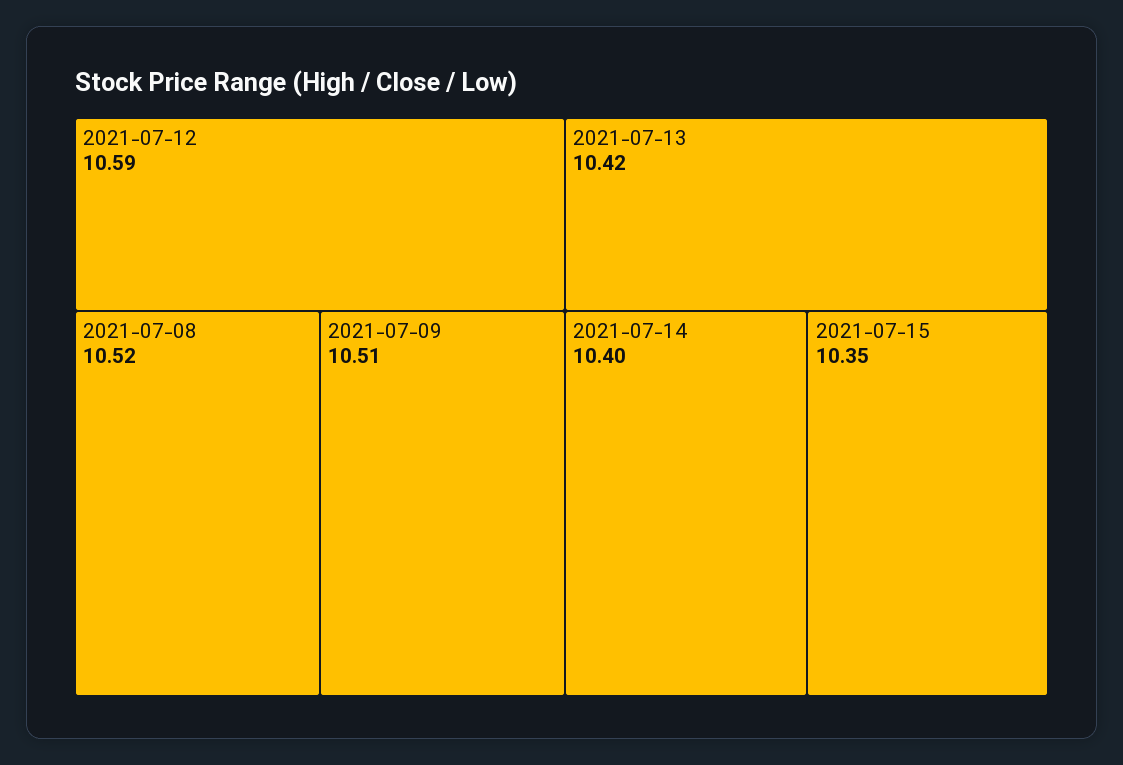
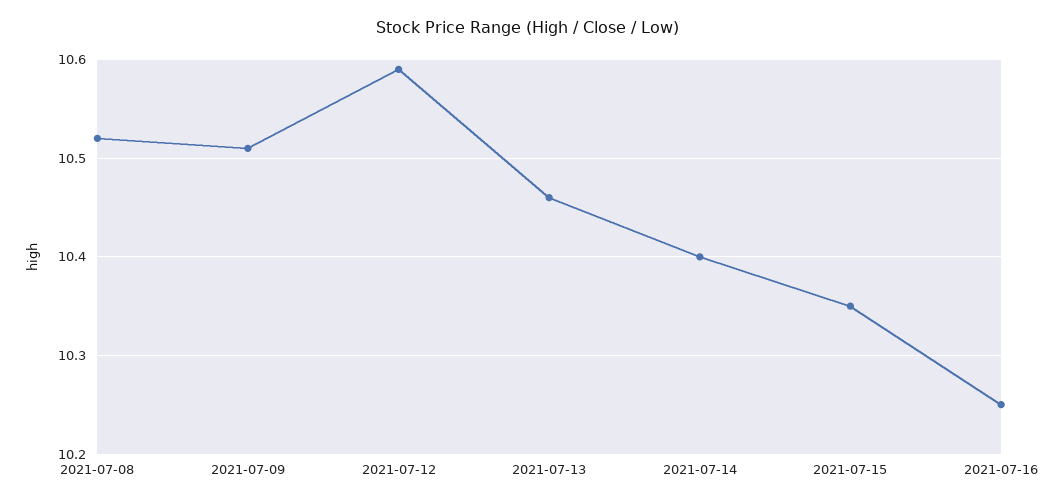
2021-07-13: 10.42 -> 10.46
2021-07-16: none -> 10.25

